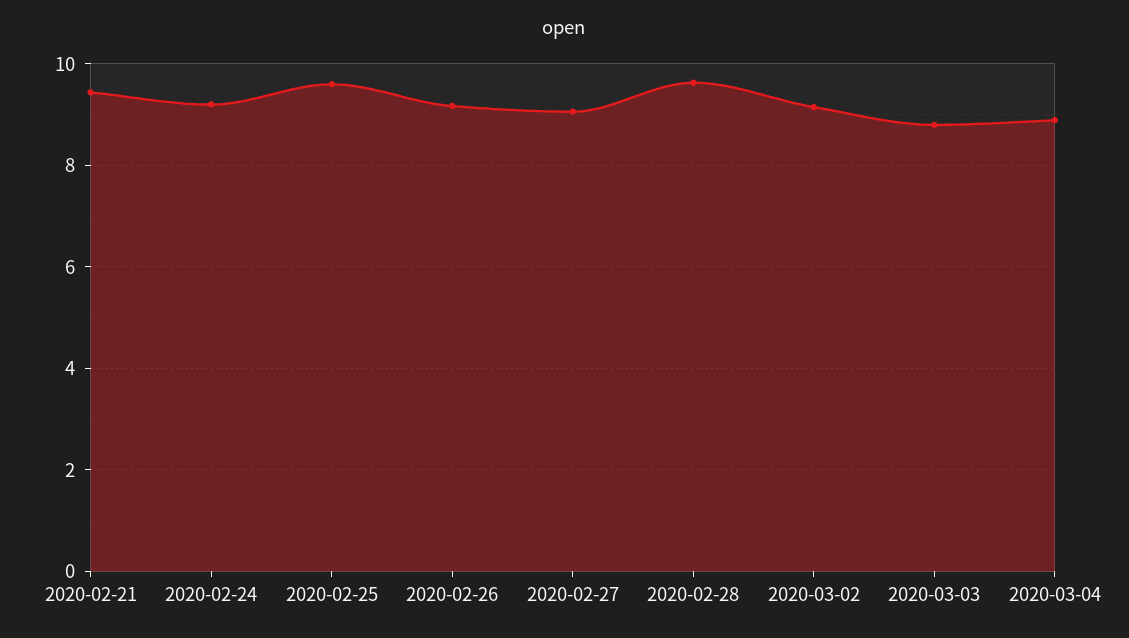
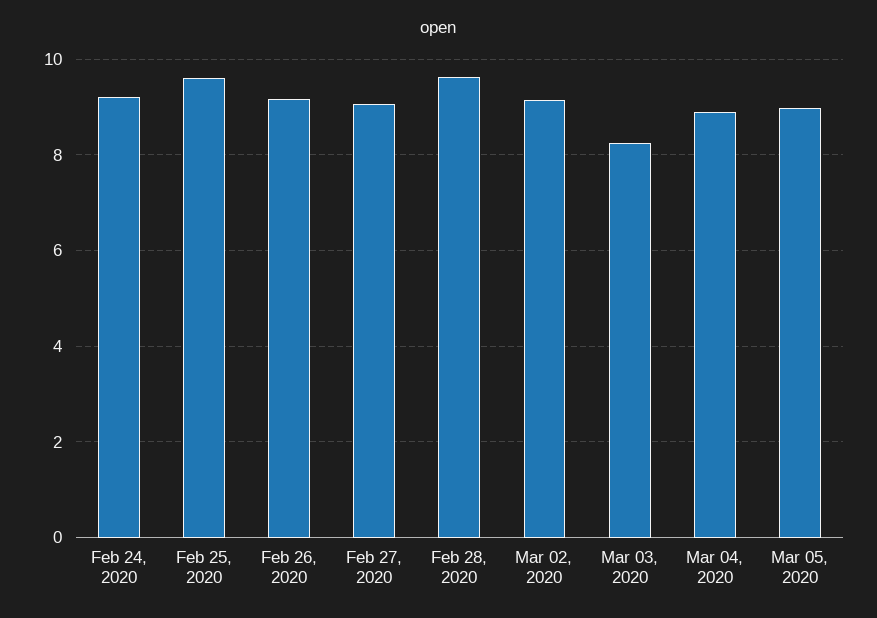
2020-02-21: 9.4 -> none
2020-03-03: 8.8 -> 8.2
Mar 05, 2020: none -> 9

